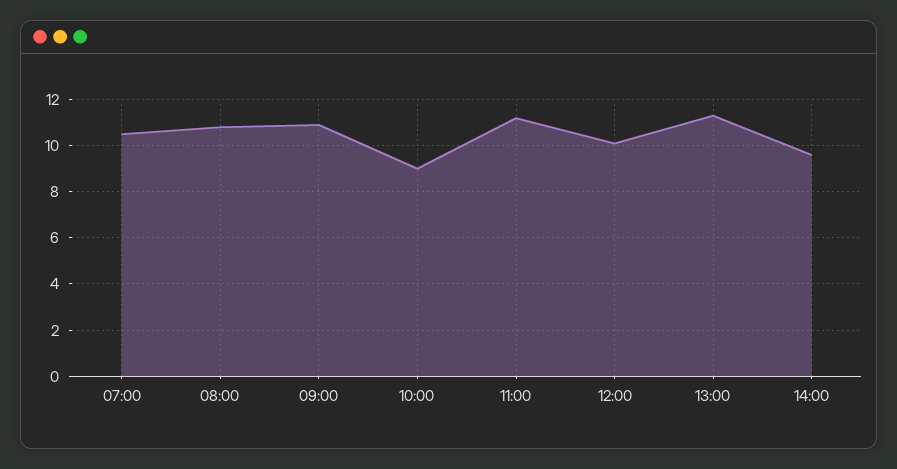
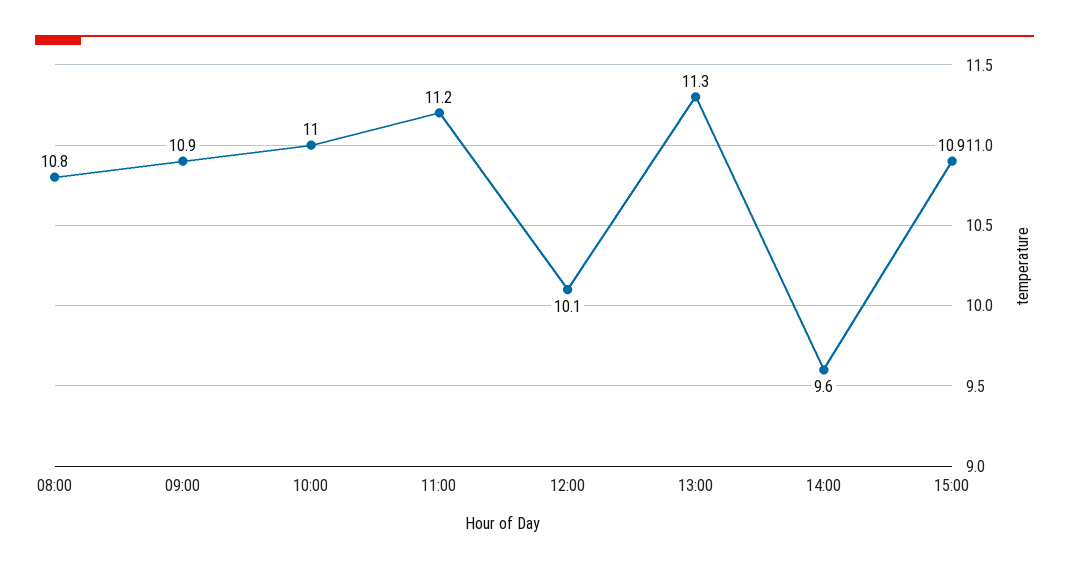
07:00: 10.5 -> none
10:00: 9 -> 11
15:00: none -> 10.9

